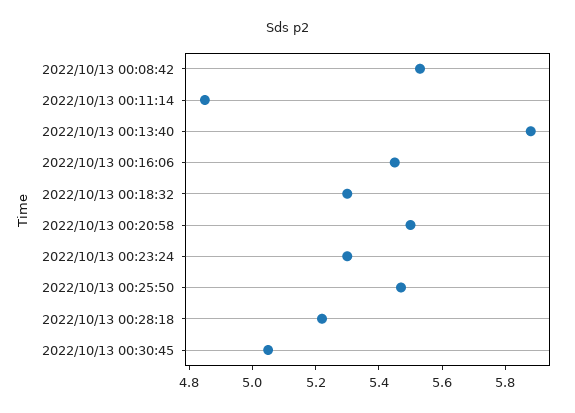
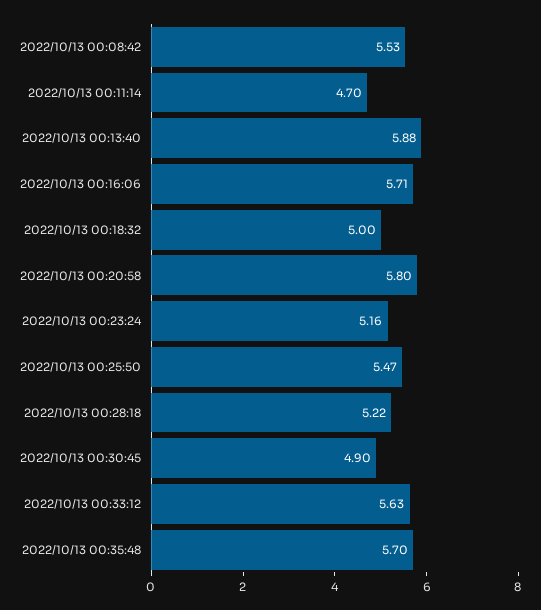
2022/10/13 00:11:14: 4.85 -> 4.7
2022/10/13 00:16:06: 5.45 -> 5.71
2022/10/13 00:18:32: 5.3 -> 5
2022/10/13 00:20:58: 5.5 -> 5.8
2022/10/13 00:23:24: 5.3 -> 5.16
2022/10/13 00:30:45: 5.05 -> 4.9
2022/10/13 00:33:12: none -> 5.63
2022/10/13 00:35:48: none -> 5.7

